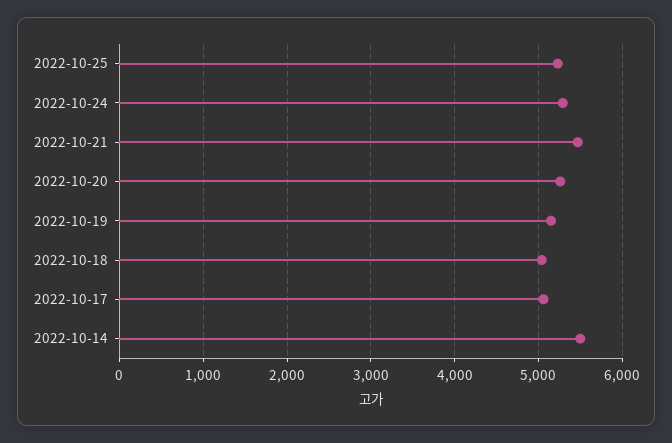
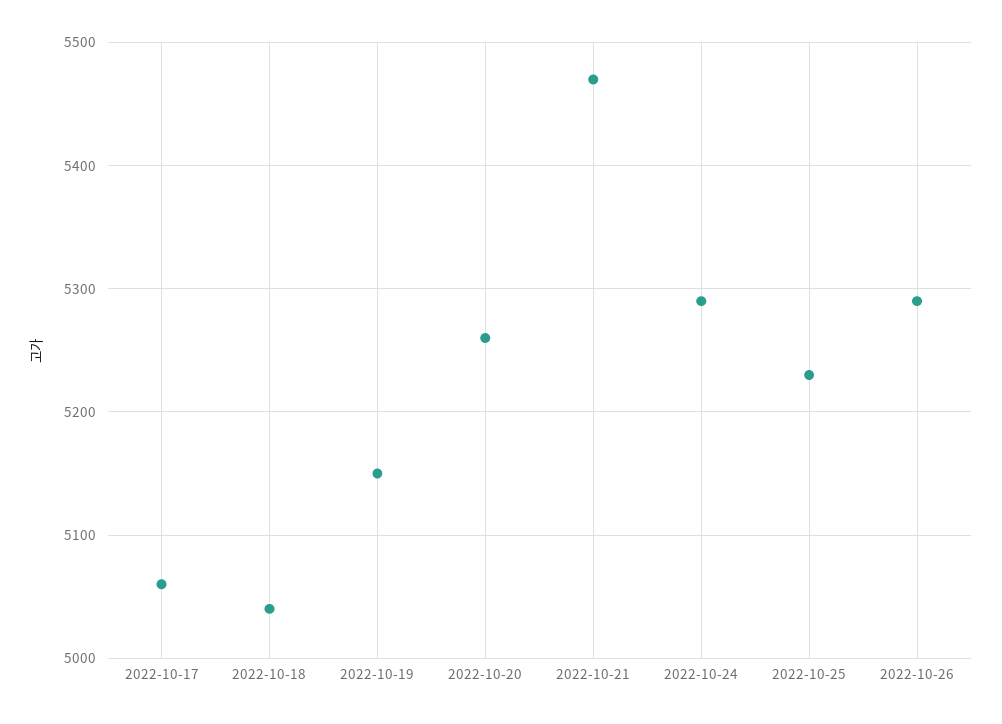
2022-10-14: 5500 -> none
2022-10-26: none -> 5290

